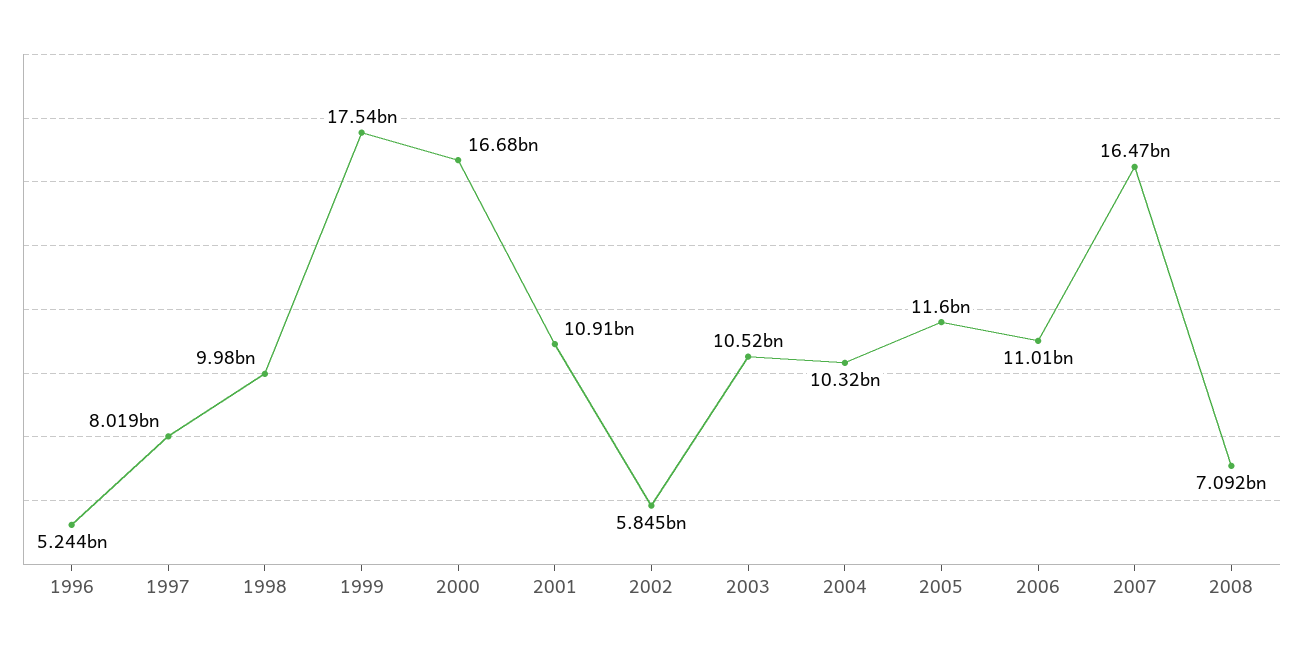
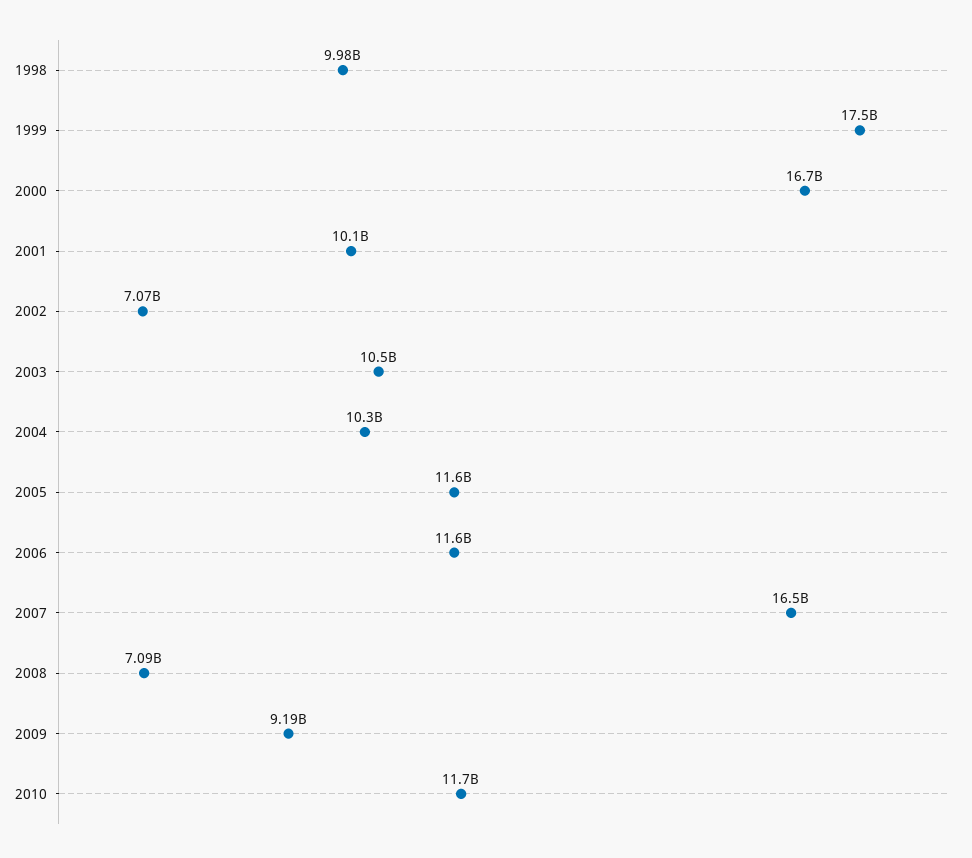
1996: 5244000000 -> none
1997: 8019000000 -> none
2001: 10910000000 -> 10100000000
2002: 5845000000 -> 7070000000
2006: 11010000000 -> 11600000000
2009: none -> 9190000000
2010: none -> 11700000000

